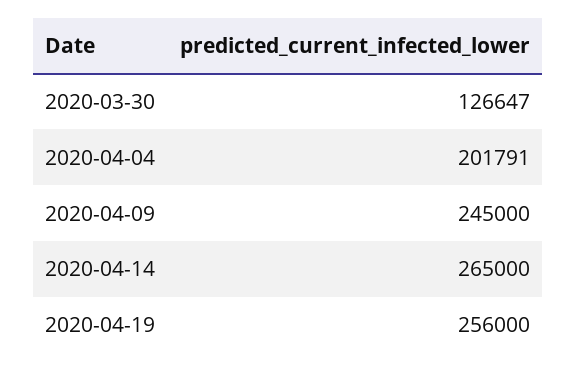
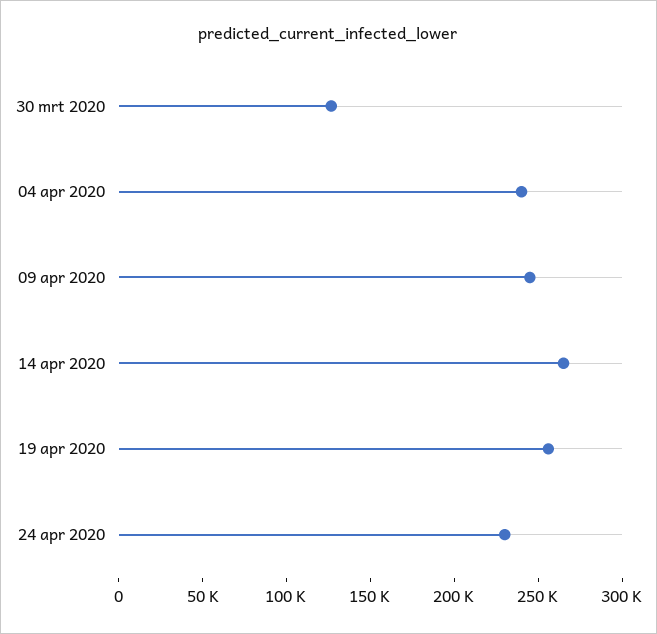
2020-04-04: 201791 -> 240000
24 apr 2020: none -> 230000

